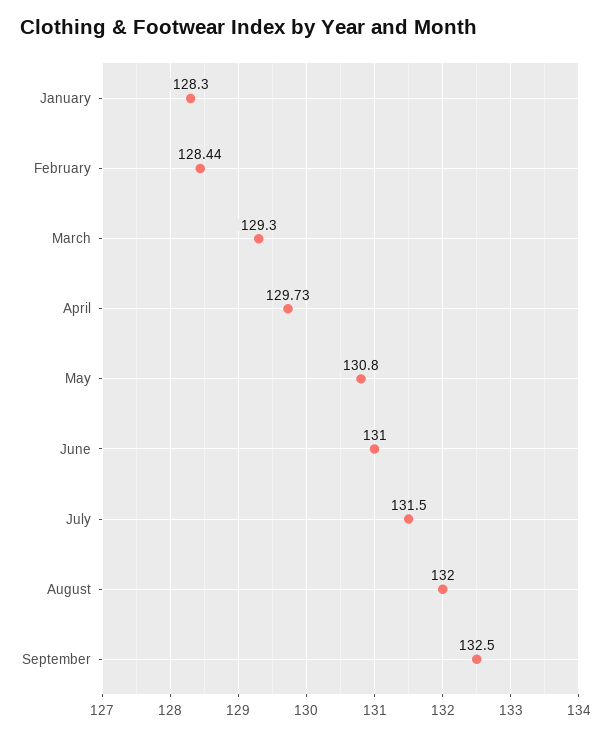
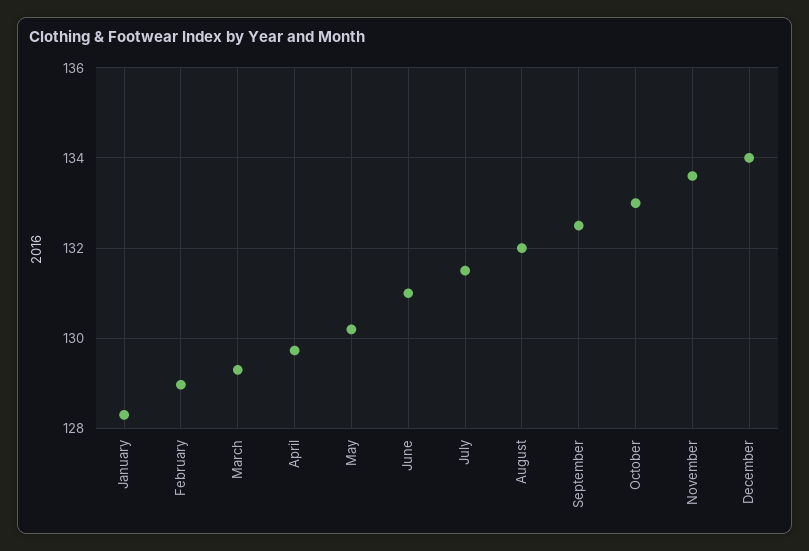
February: 128.44 -> 129
May: 130.8 -> 130.2
October: none -> 133
November: none -> 133.6
December: none -> 134

